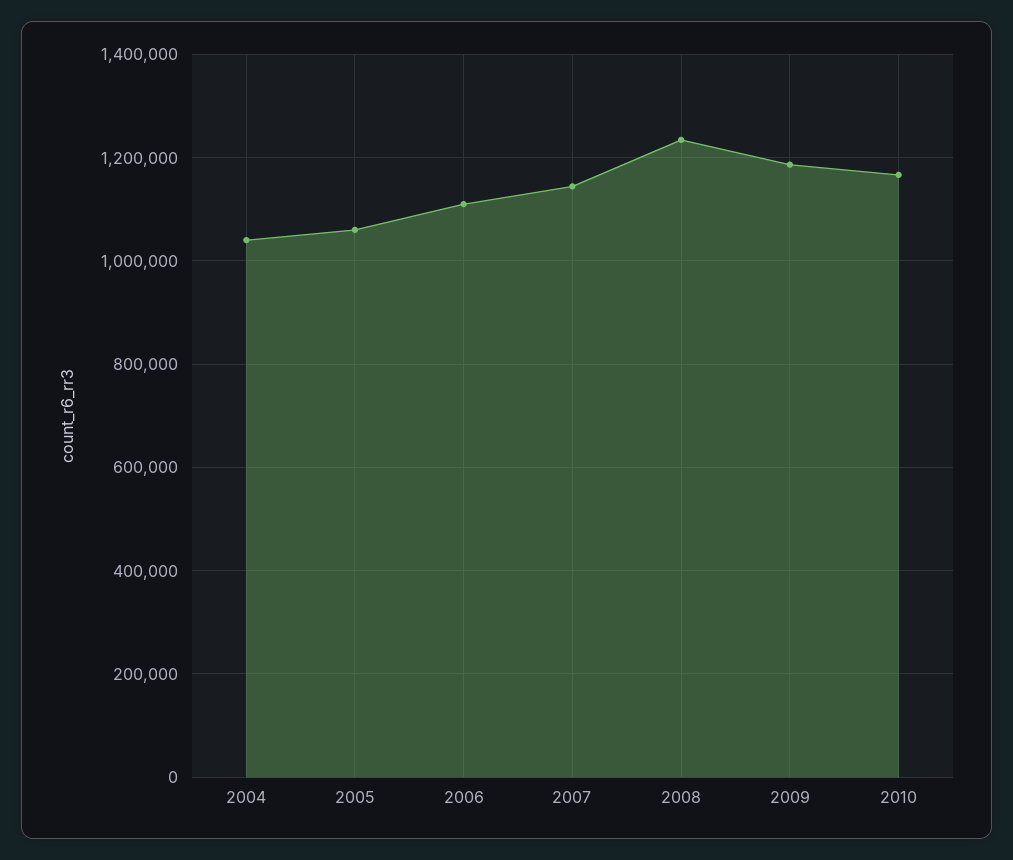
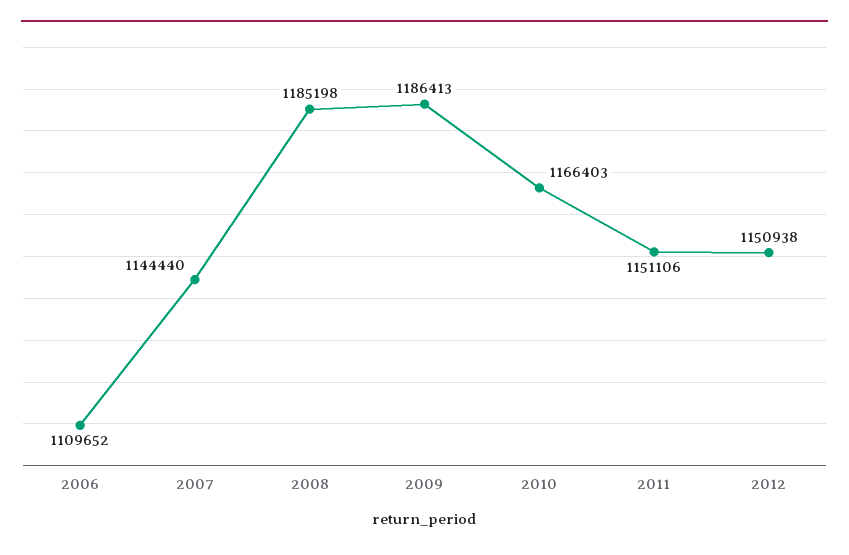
2004: 1040000 -> none
2005: 1060000 -> none
2008: 1240000 -> 1185198
2011: none -> 1151106
2012: none -> 1150938

